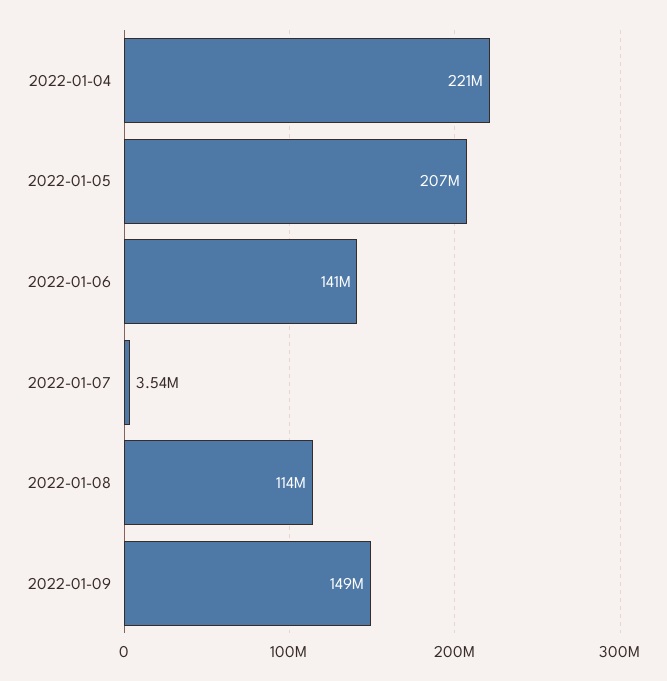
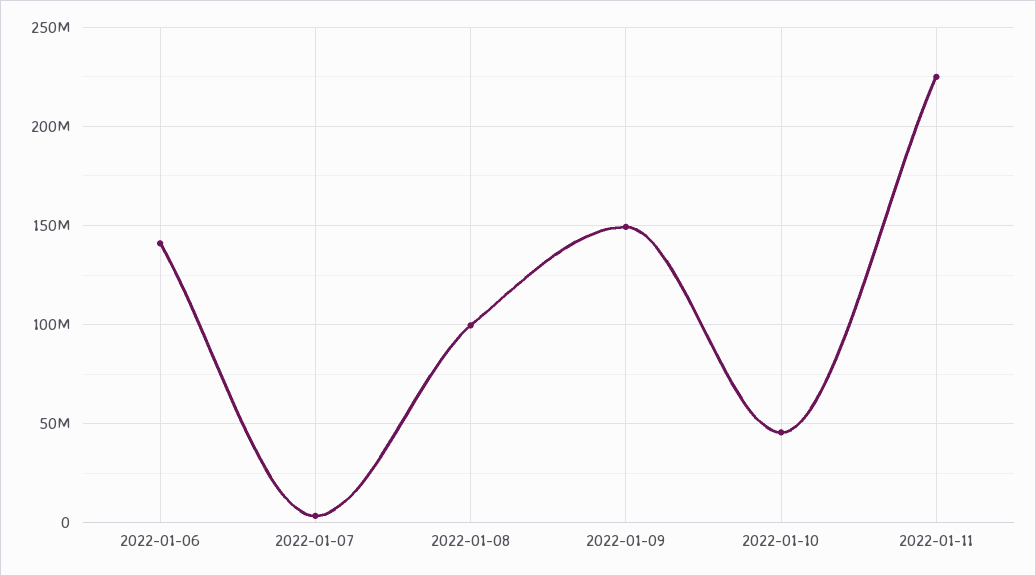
2022-01-04: 221000000 -> none
2022-01-05: 207000000 -> none
2022-01-08: 114000000 -> 100000000
2022-01-10: none -> 45000000
2022-01-11: none -> 225000000

